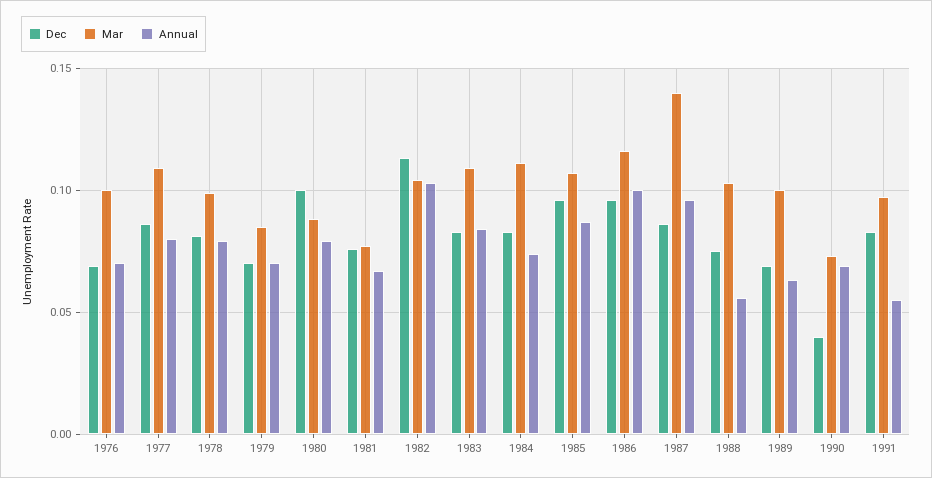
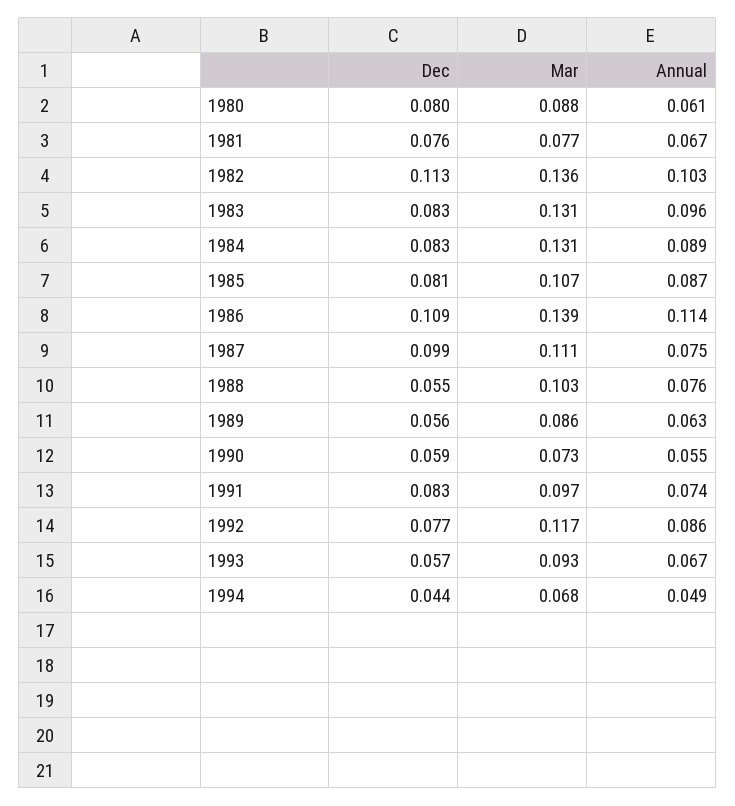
Dec, 1976: 0.07 -> none
Mar, 1976: 0.1 -> none
Annual, 1976: 0.07 -> none
Dec, 1977: 0.085 -> none
Mar, 1977: 0.11 -> none
Annual, 1977: 0.08 -> none
Dec, 1978: 0.08 -> none
Mar, 1978: 0.1 -> none
Annual, 1978: 0.08 -> none
Dec, 1979: 0.07 -> none
Mar, 1979: 0.085 -> none
Annual, 1979: 0.07 -> none
Dec, 1980: 0.1 -> 0.08
Annual, 1980: 0.08 -> 0.061
Mar, 1982: 0.105 -> 0.136
Mar, 1983: 0.11 -> 0.131
Annual, 1983: 0.085 -> 0.096
Mar, 1984: 0.11 -> 0.131
Annual, 1984: 0.075 -> 0.089
Dec, 1985: 0.095 -> 0.081
Dec, 1986: 0.095 -> 0.109
Mar, 1986: 0.115 -> 0.139
Annual, 1986: 0.1 -> 0.114
Dec, 1987: 0.085 -> 0.099
Mar, 1987: 0.14 -> 0.111
Annual, 1987: 0.095 -> 0.075
Dec, 1988: 0.075 -> 0.055
Annual, 1988: 0.055 -> 0.076
Dec, 1989: 0.07 -> 0.056
Mar, 1989: 0.1 -> 0.086
Dec, 1990: 0.04 -> 0.059
Annual, 1990: 0.07 -> 0.055
Annual, 1991: 0.055 -> 0.074
Dec, 1992: none -> 0.077
Mar, 1992: none -> 0.117
Annual, 1992: none -> 0.086
Dec, 1993: none -> 0.057
Mar, 1993: none -> 0.093
Annual, 1993: none -> 0.067
Dec, 1994: none -> 0.044
Mar, 1994: none -> 0.068
Annual, 1994: none -> 0.049

